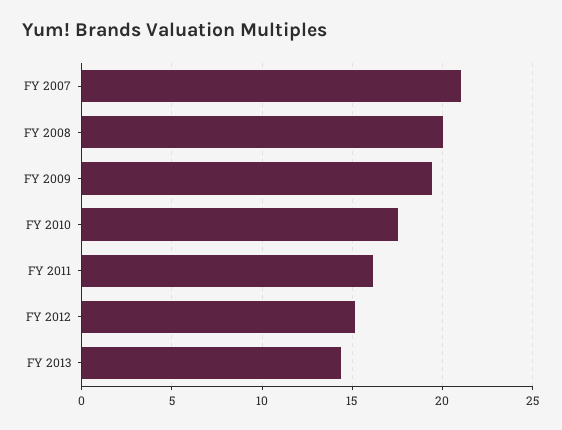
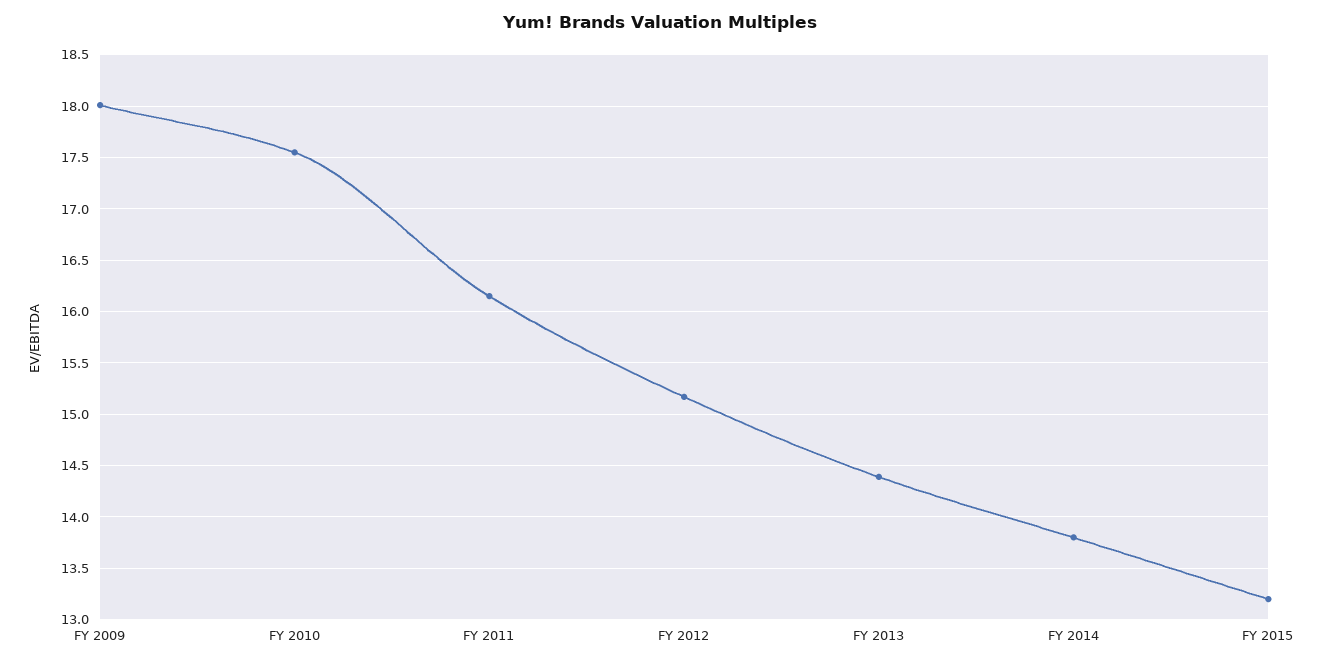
FY 2007: 21 -> none
FY 2008: 20 -> none
FY 2009: 19.5 -> 18
FY 2014: none -> 13.8
FY 2015: none -> 13.2

